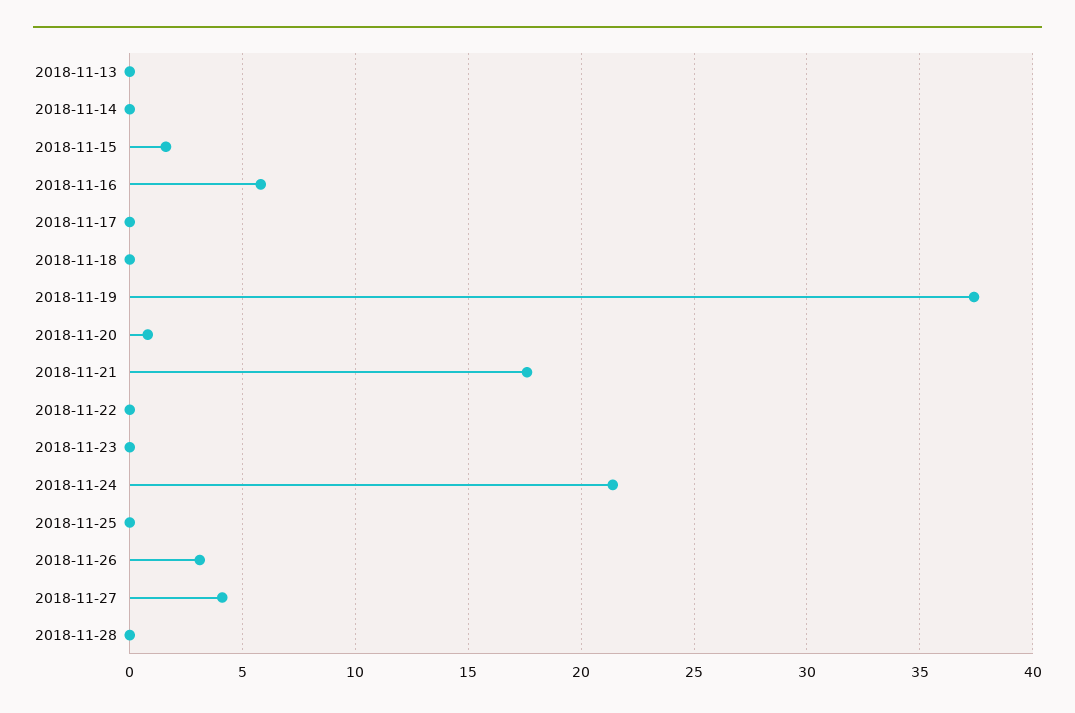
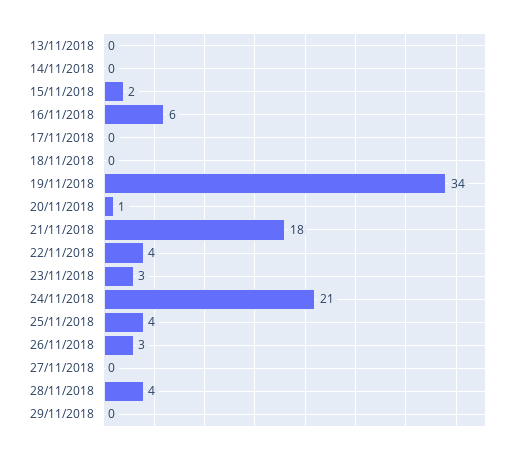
2018-11-19: 37.5 -> 34
2018-11-22: 0 -> 4
2018-11-23: 0 -> 3
2018-11-25: 0 -> 4
2018-11-27: 4 -> 0
2018-11-28: 0 -> 4
29/11/2018: none -> 0

